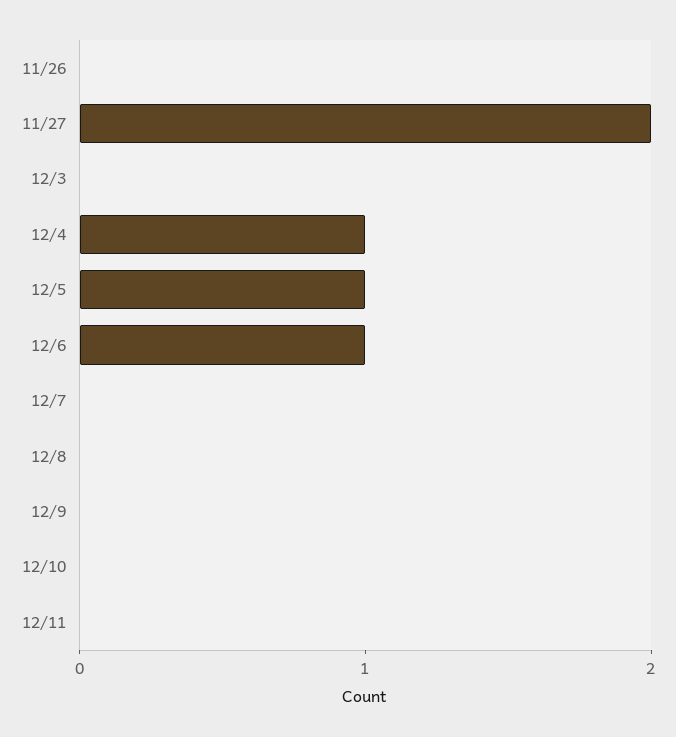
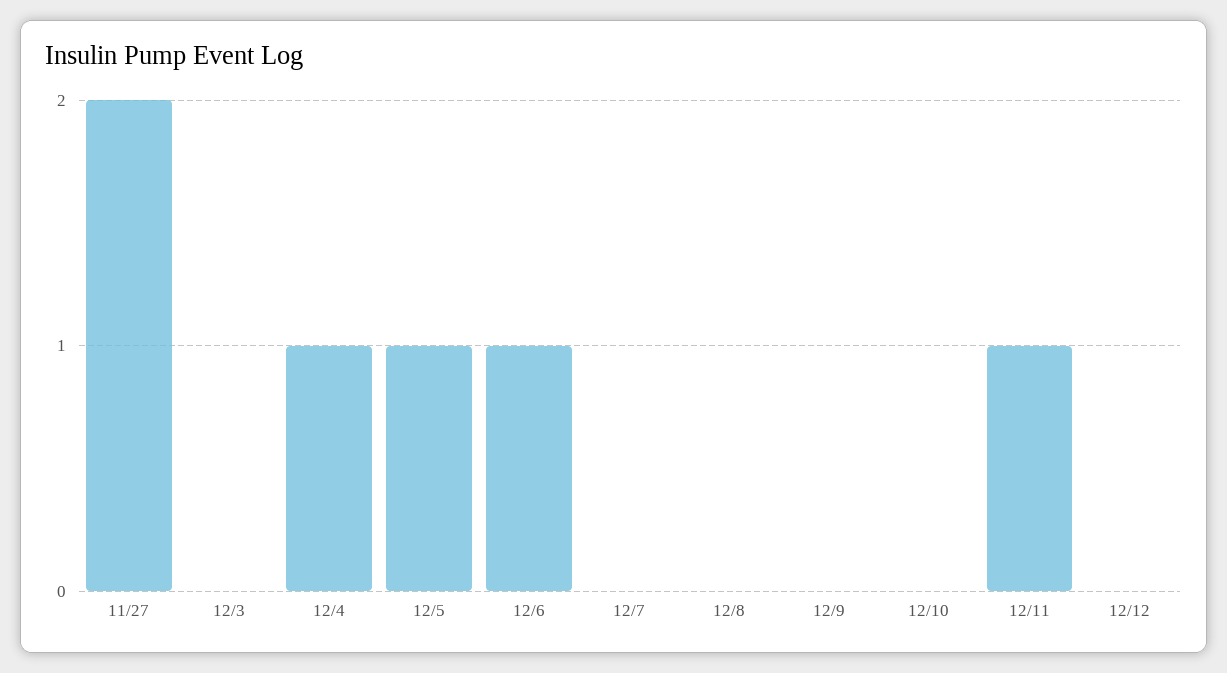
11/26: 0 -> none
12/11: 0 -> 1
12/12: none -> 0

